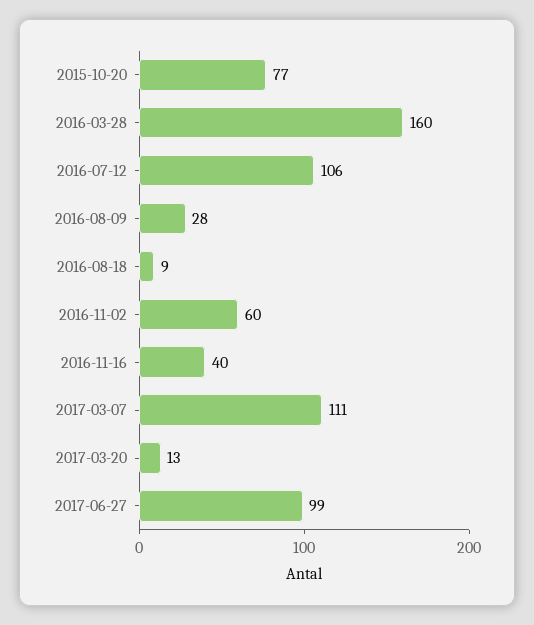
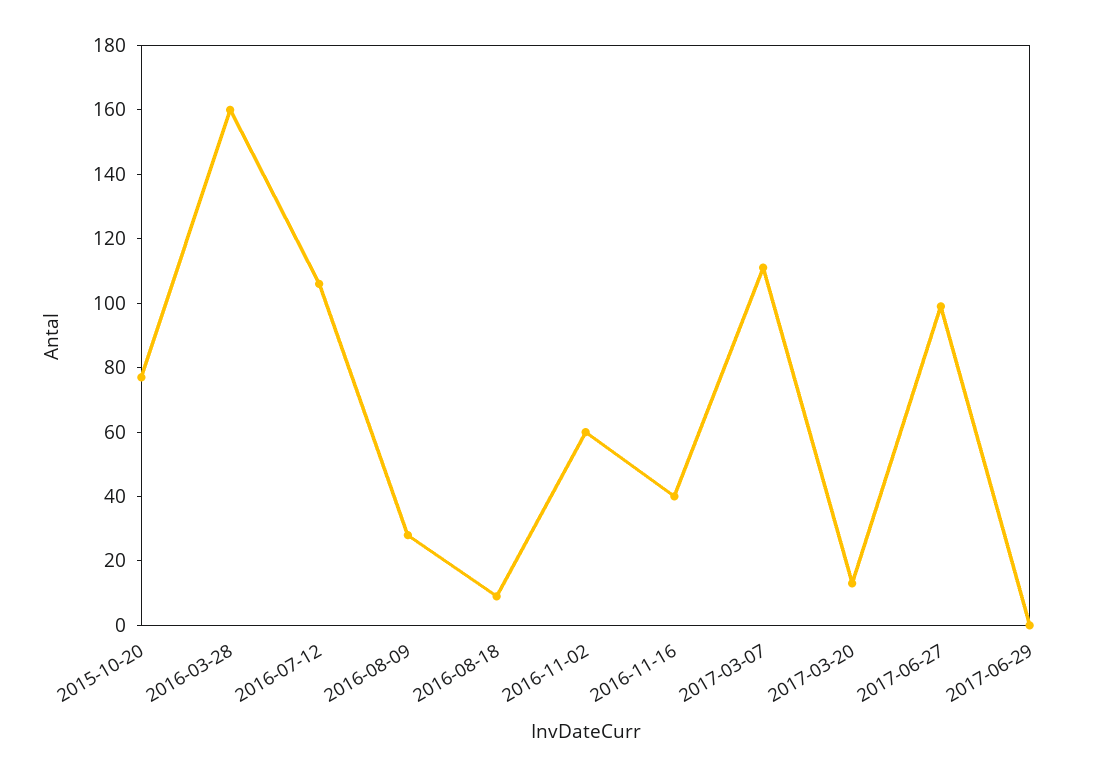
2017-06-29: none -> 0

